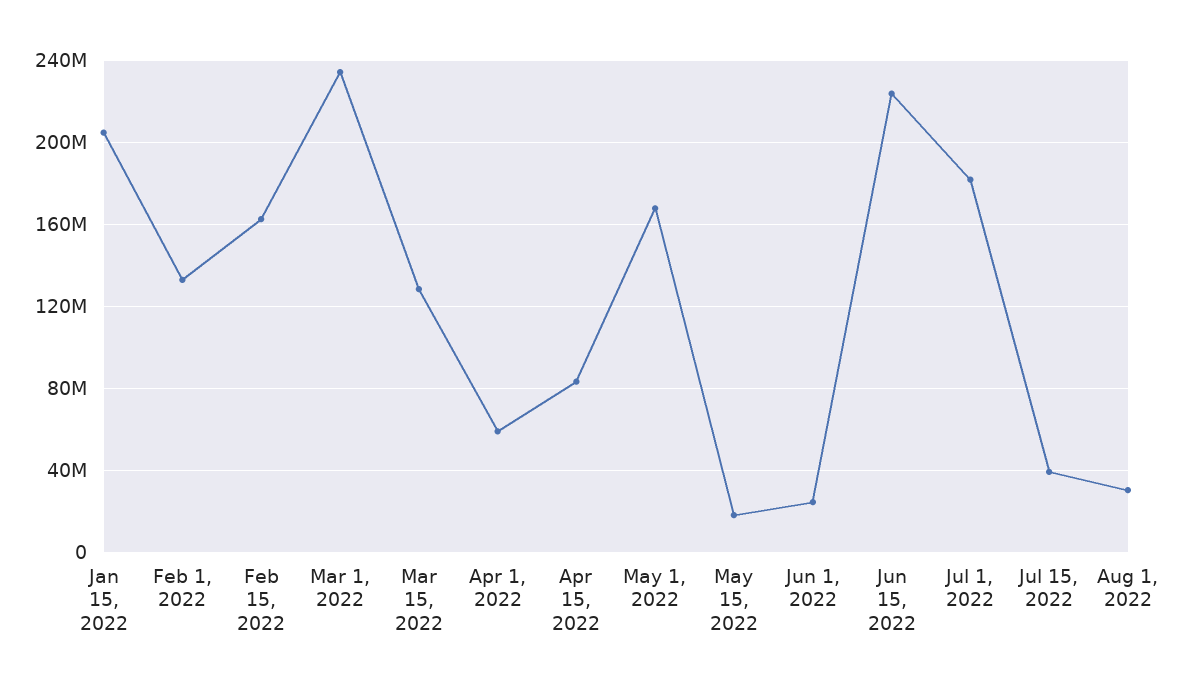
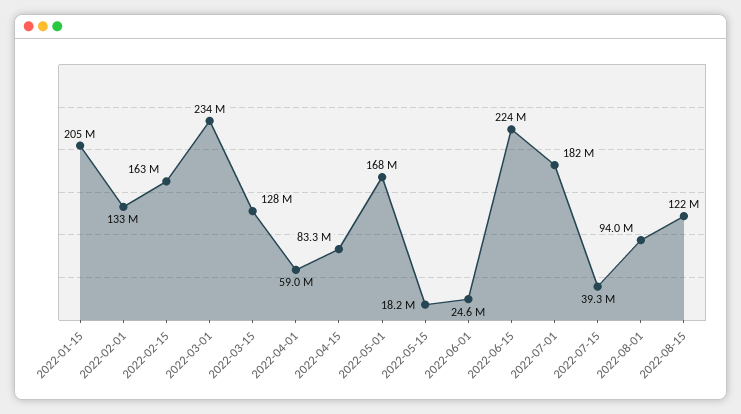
Aug 1, 2022: 30000000 -> 94000000
2022-08-15: none -> 122000000

